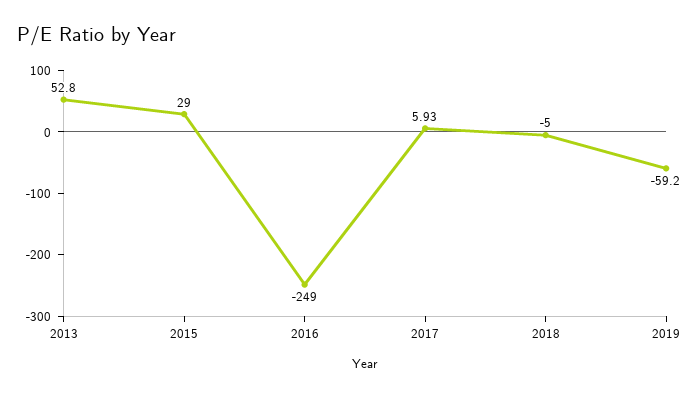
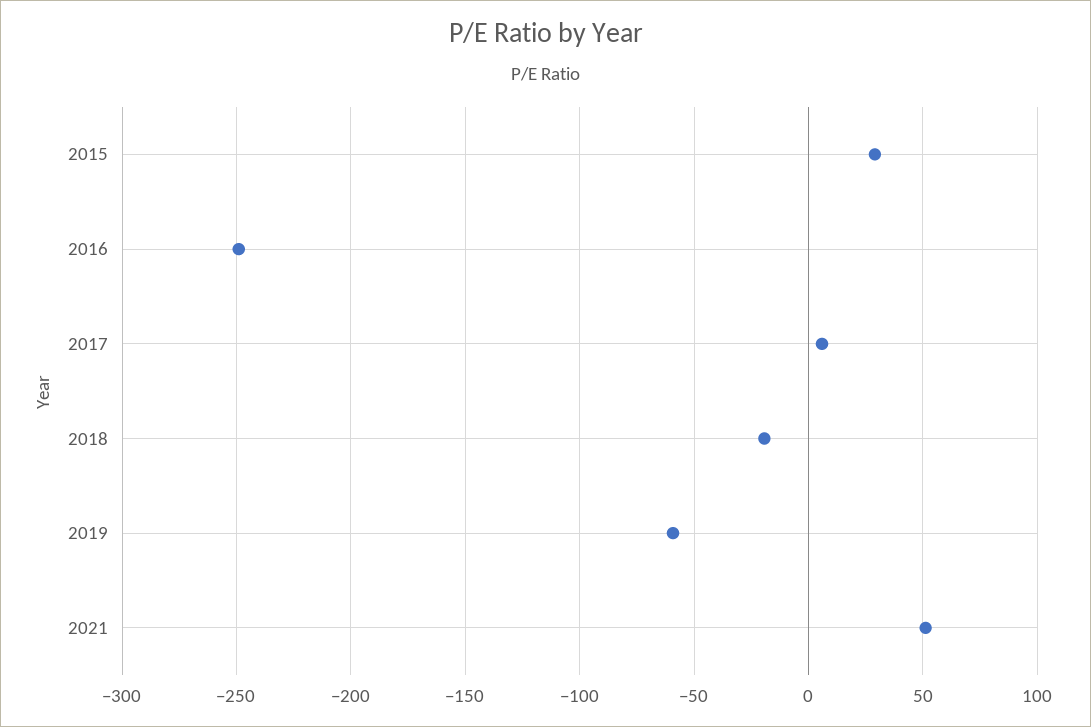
2013: 52.8 -> none
2018: -5 -> -20
2021: none -> 50

